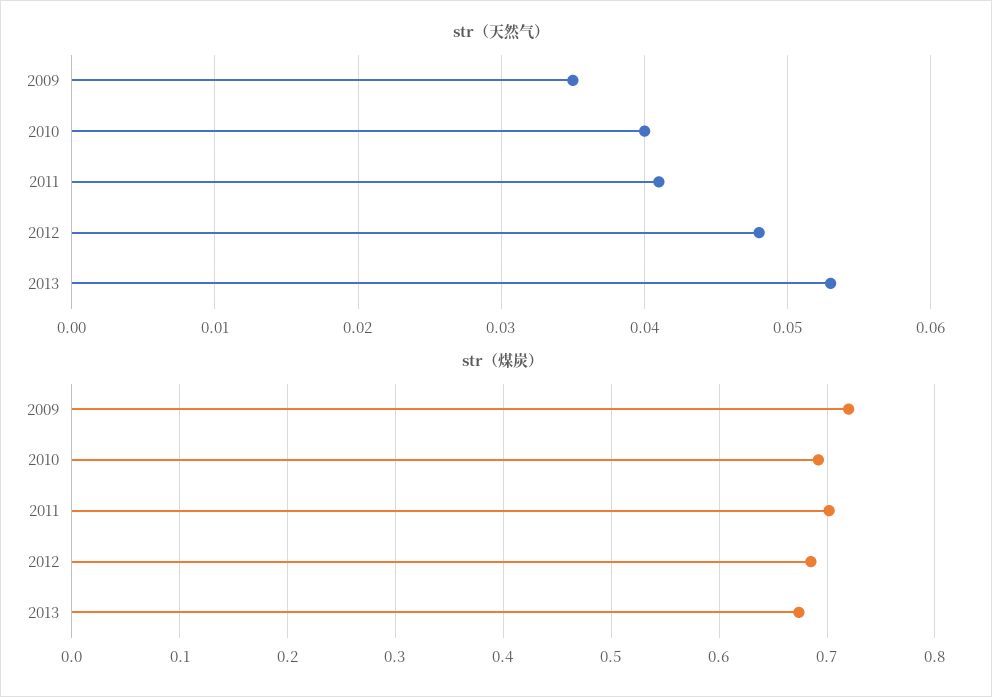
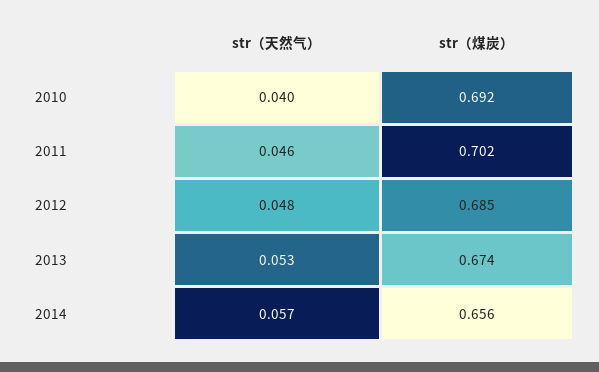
str（天然气）, 2009: 0.035 -> none
str（天然气）, 2011: 0.041 -> 0.046
str（煤炭）, 2009: 0.72 -> none
str（天然气）, 2014: none -> 0.057
str（煤炭）, 2014: none -> 0.656

